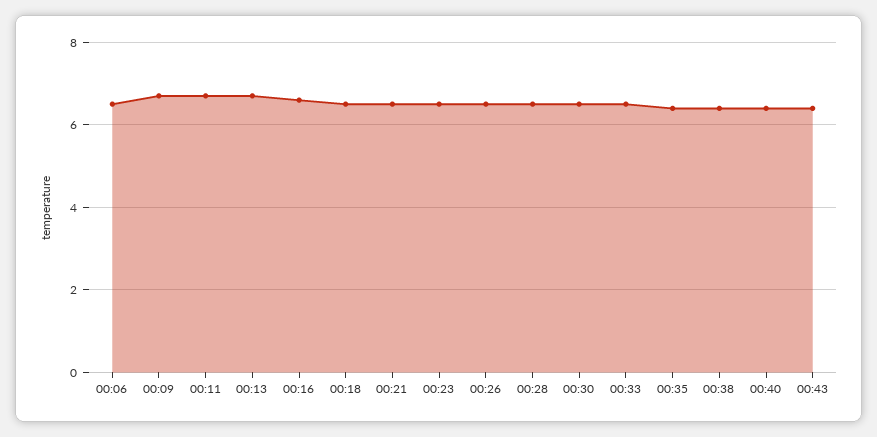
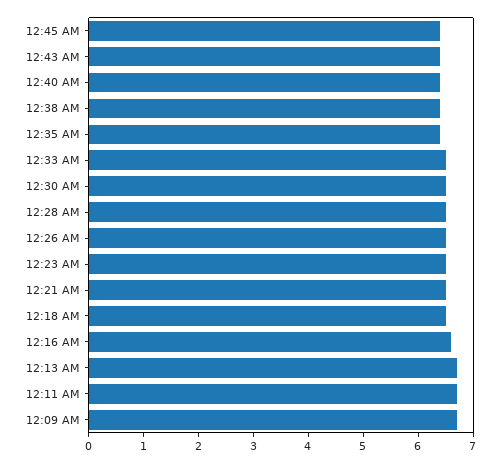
00:06: 6.5 -> none
12:45 AM: none -> 6.5

